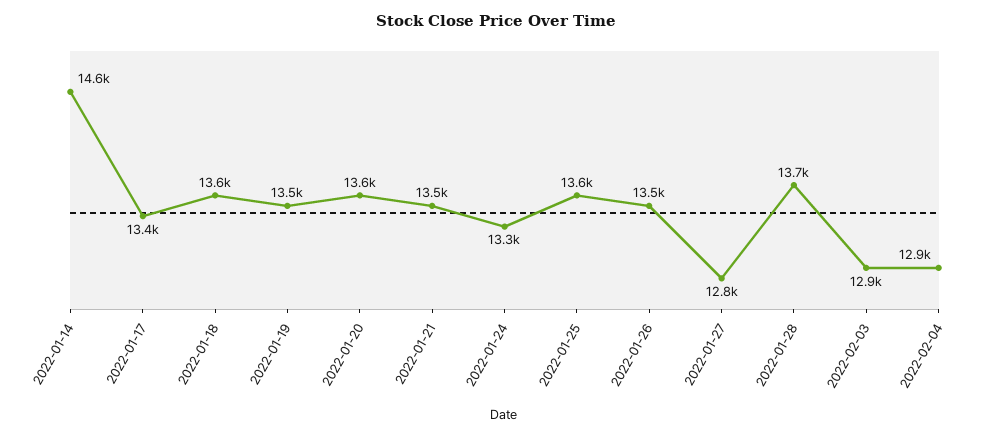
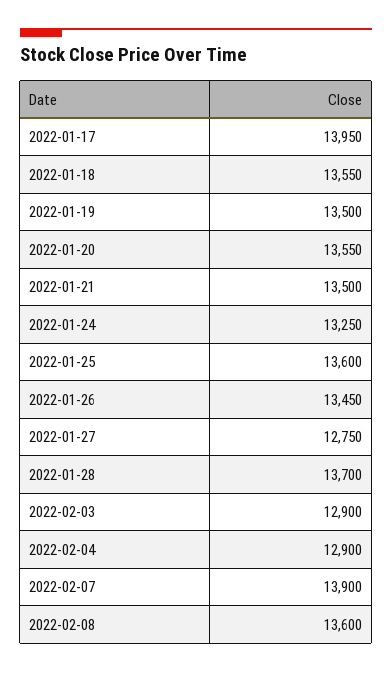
2022-01-14: 14600 -> none
2022-01-17: 13400 -> 13950
2022-02-07: none -> 13900
2022-02-08: none -> 13600

